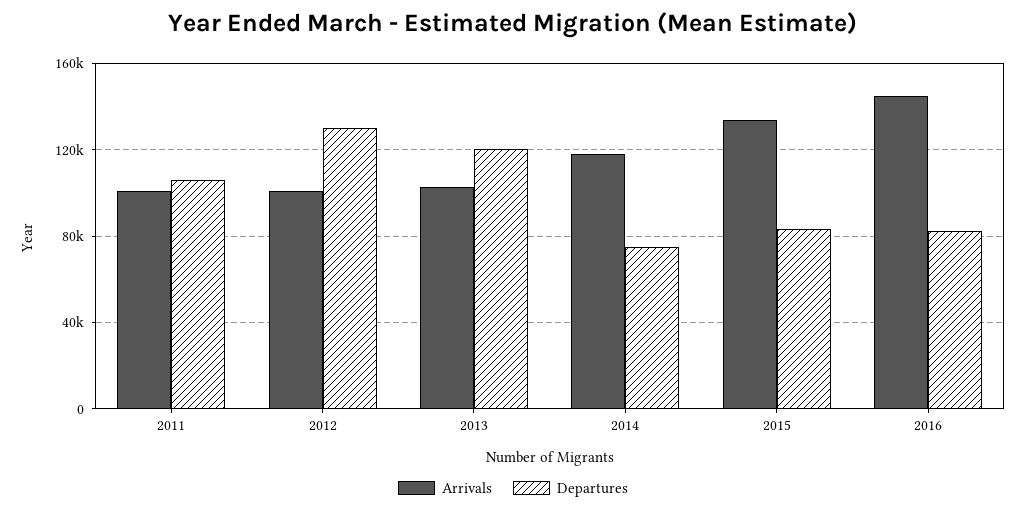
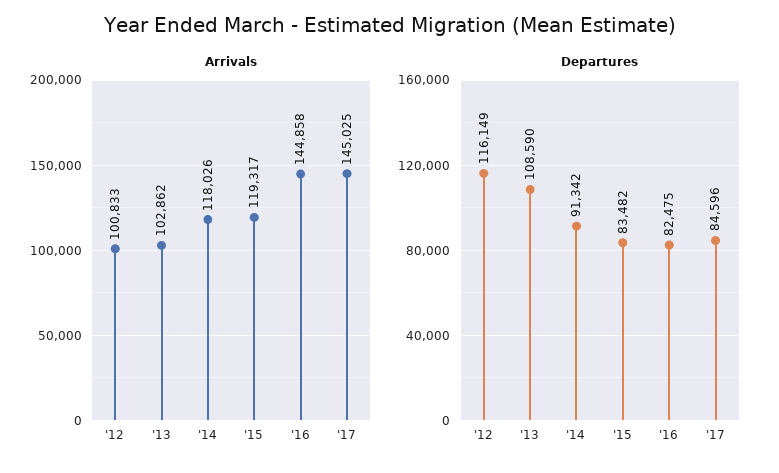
Arrivals, 2011: 100000 -> none
Departures, 2011: 105000 -> none
Departures, 2012: 130000 -> 116149
Departures, 2013: 120000 -> 108590
Departures, 2014: 75000 -> 91342
Arrivals, 2015: 135000 -> 119317
Arrivals, '17: none -> 145025
Departures, '17: none -> 84596

